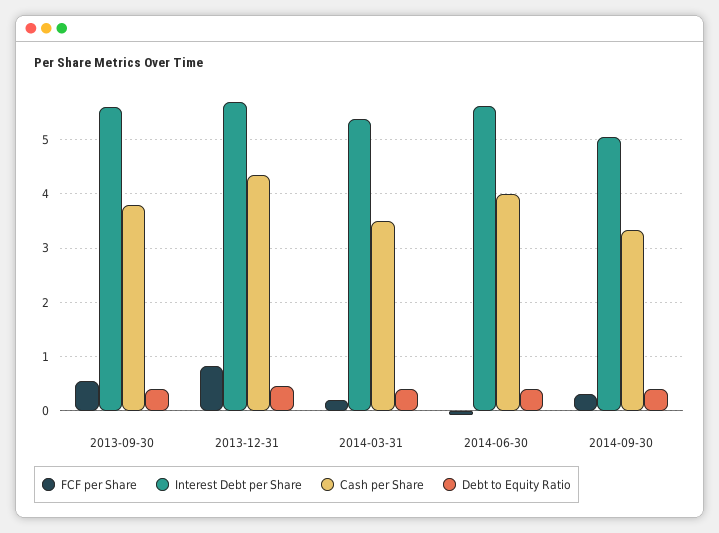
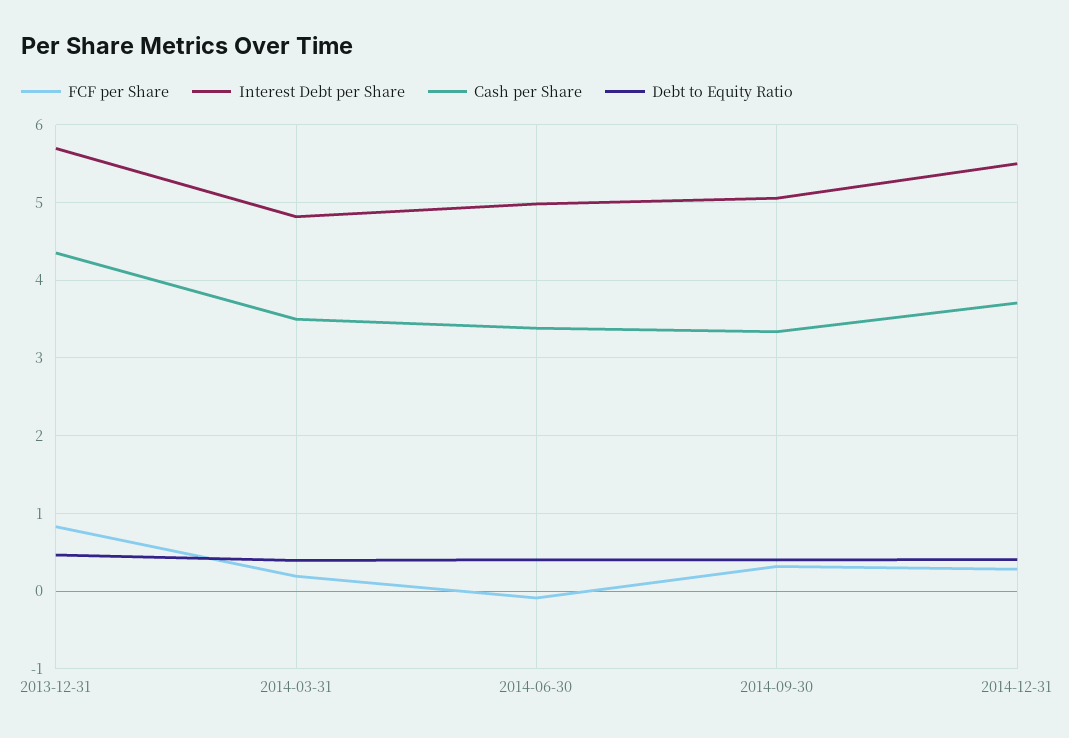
FCF per Share, 2013-09-30: 0.6 -> none
Interest Debt per Share, 2013-09-30: 5.6 -> none
Cash per Share, 2013-09-30: 3.8 -> none
Debt to Equity Ratio, 2013-09-30: 0.4 -> none
Interest Debt per Share, 2014-03-31: 5.4 -> 4.8
Interest Debt per Share, 2014-06-30: 5.6 -> 5
Cash per Share, 2014-06-30: 4 -> 3.4
FCF per Share, 2014-12-31: none -> 0.3
Interest Debt per Share, 2014-12-31: none -> 5.5
Cash per Share, 2014-12-31: none -> 3.7
Debt to Equity Ratio, 2014-12-31: none -> 0.4

